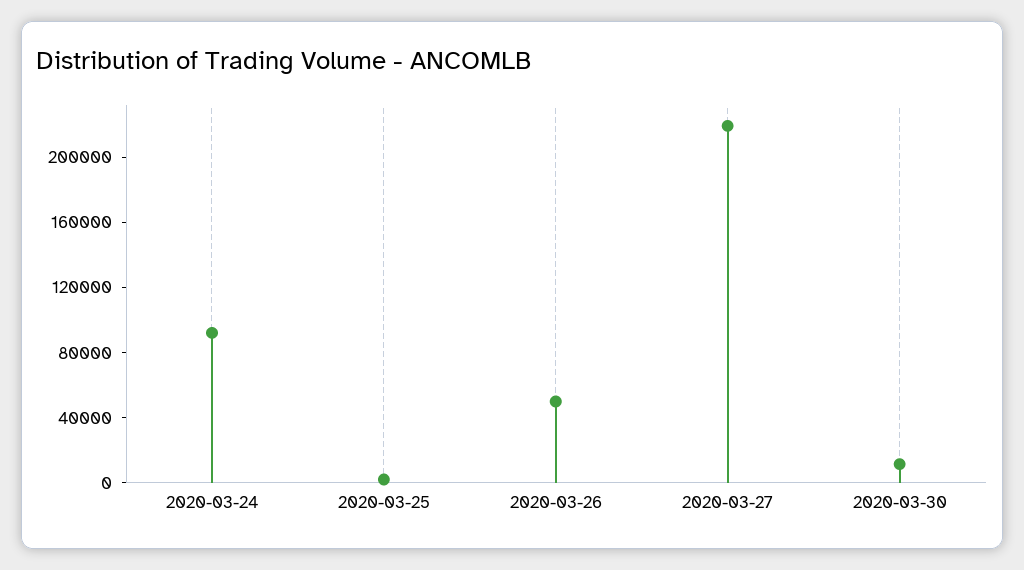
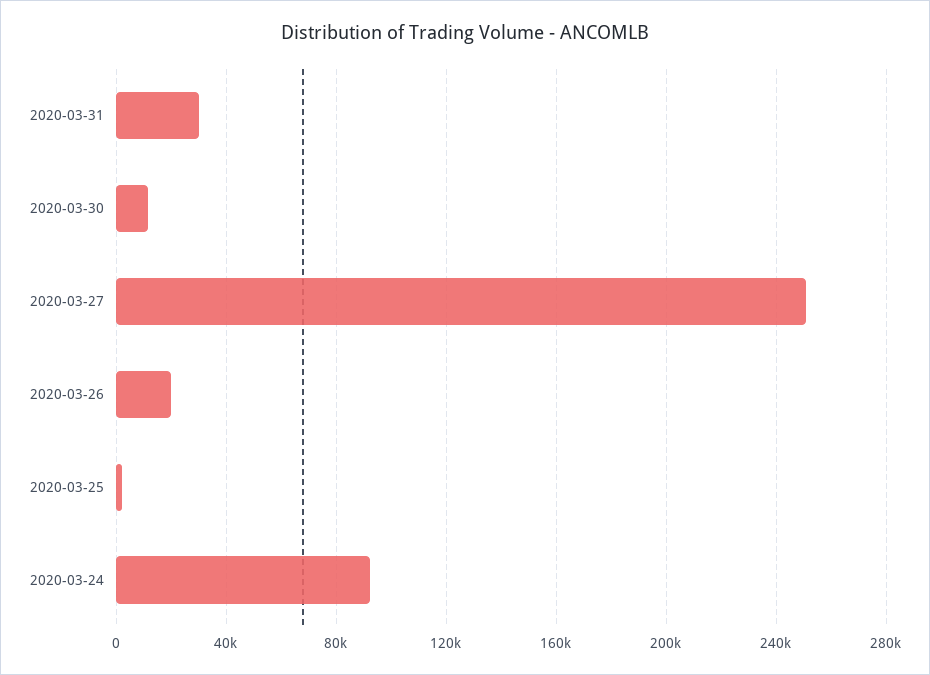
2020-03-26: 50000 -> 20000
2020-03-27: 220000 -> 250000
2020-03-31: none -> 30000

